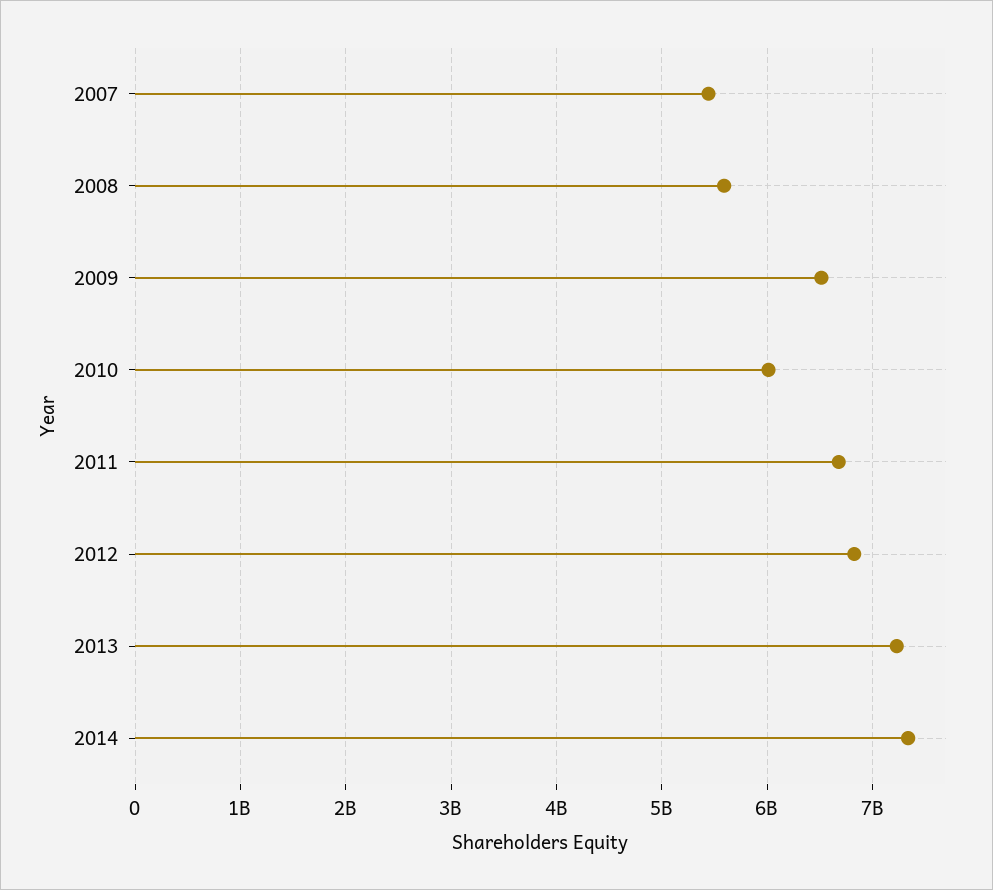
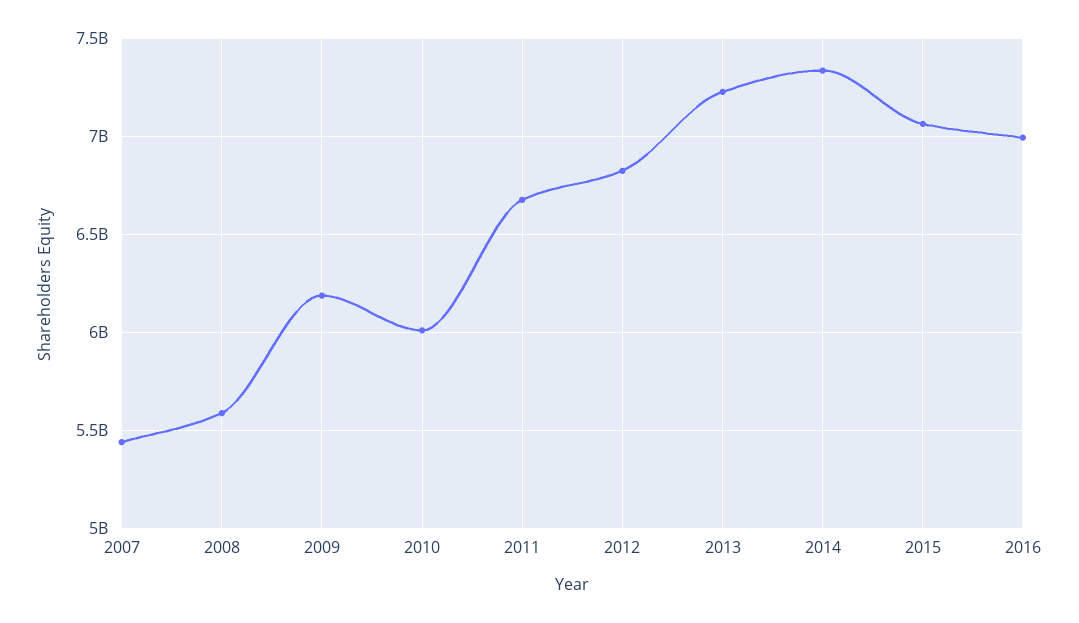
2009: 6500000000 -> 6200000000
2015: none -> 7050000000
2016: none -> 7000000000

